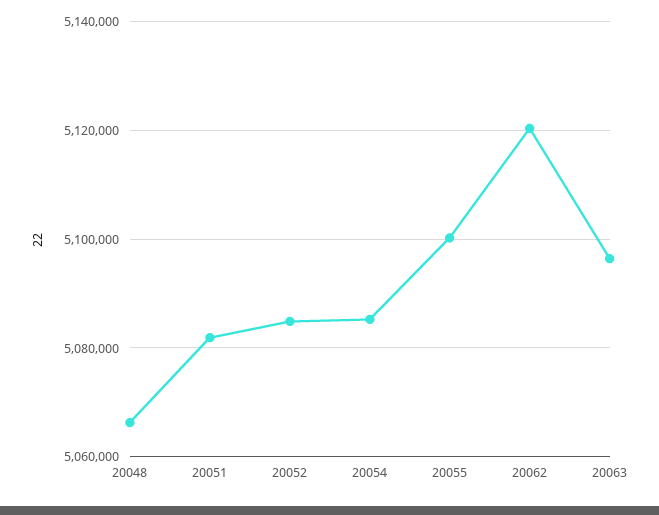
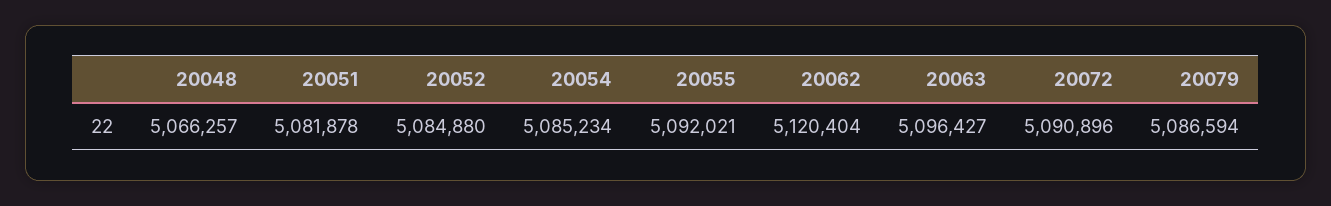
20055: 5100000 -> 5092021
20072: none -> 5090896
20079: none -> 5086594

